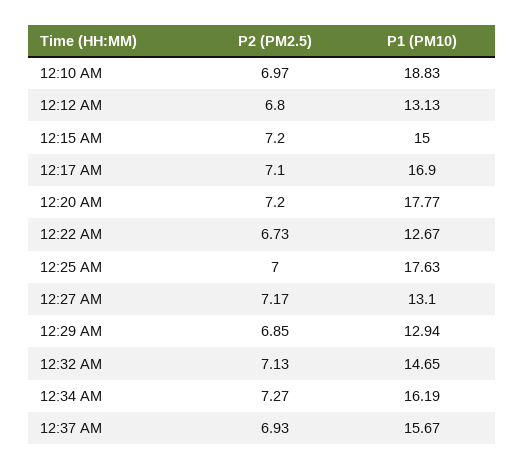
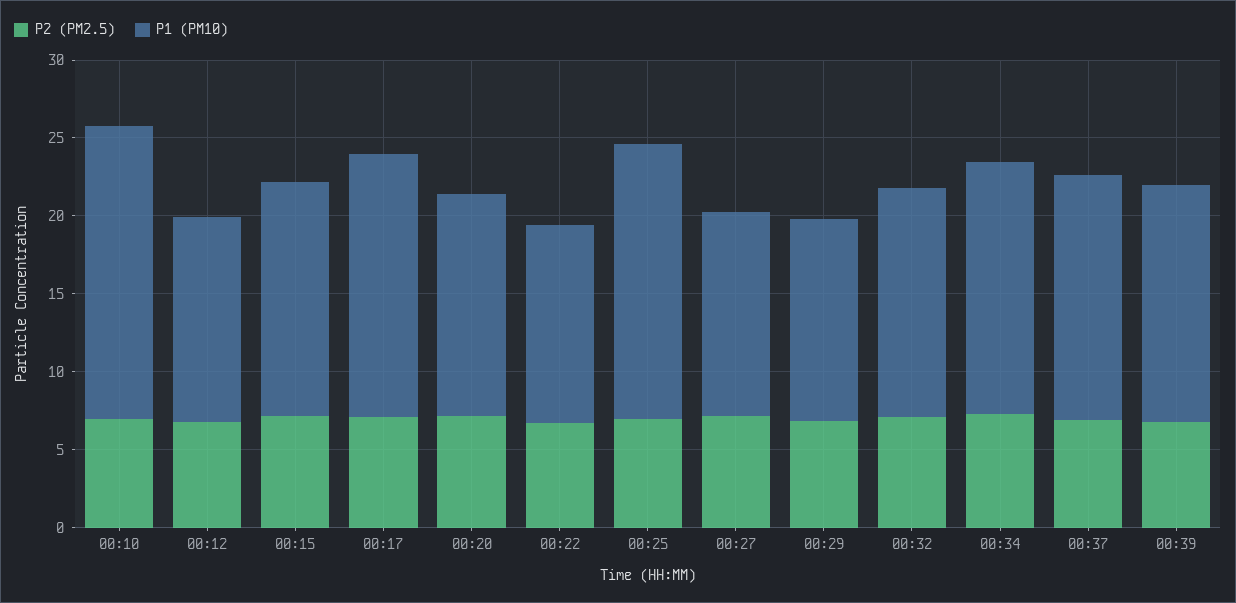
P1 (PM10), 12:20 AM: 17.77 -> 14
P2 (PM2.5), 00:39: none -> 7
P1 (PM10), 00:39: none -> 15

